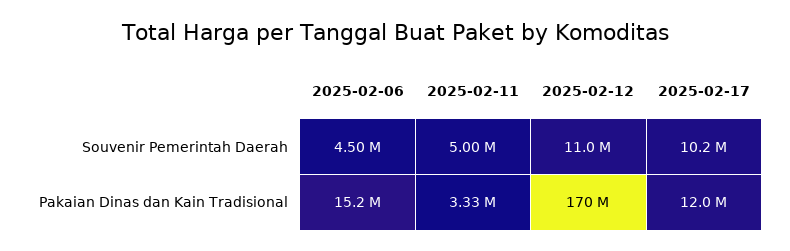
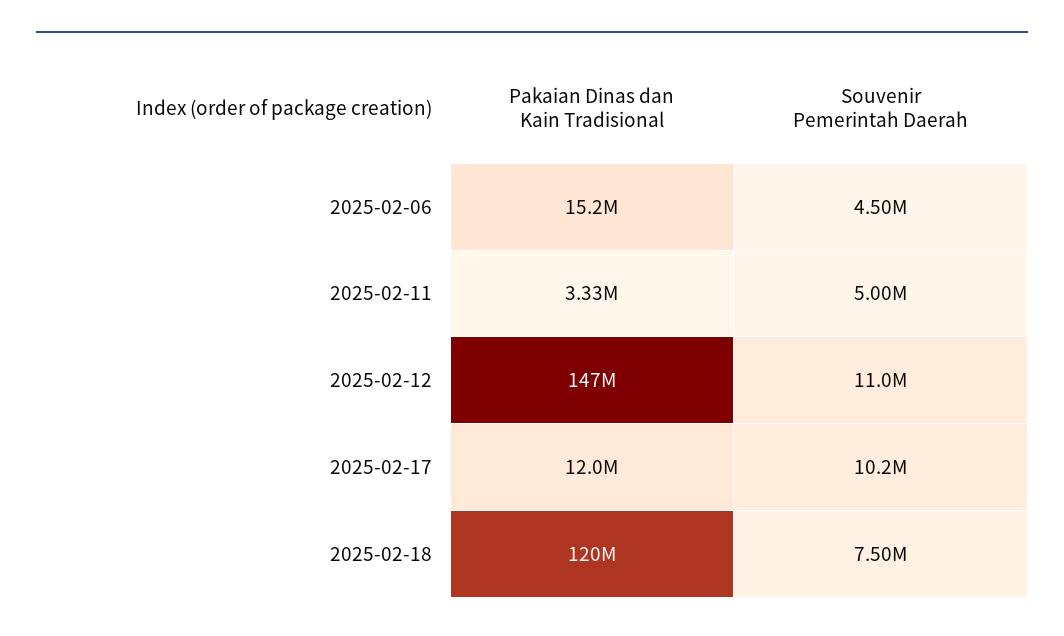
2025-02-12, Pakaian Dinas dan Kain Tradisional: 170000000 -> 147000000
2025-02-18, Pakaian Dinas dan Kain Tradisional: none -> 120000000
2025-02-18, Souvenir Pemerintah Daerah: none -> 7500000

